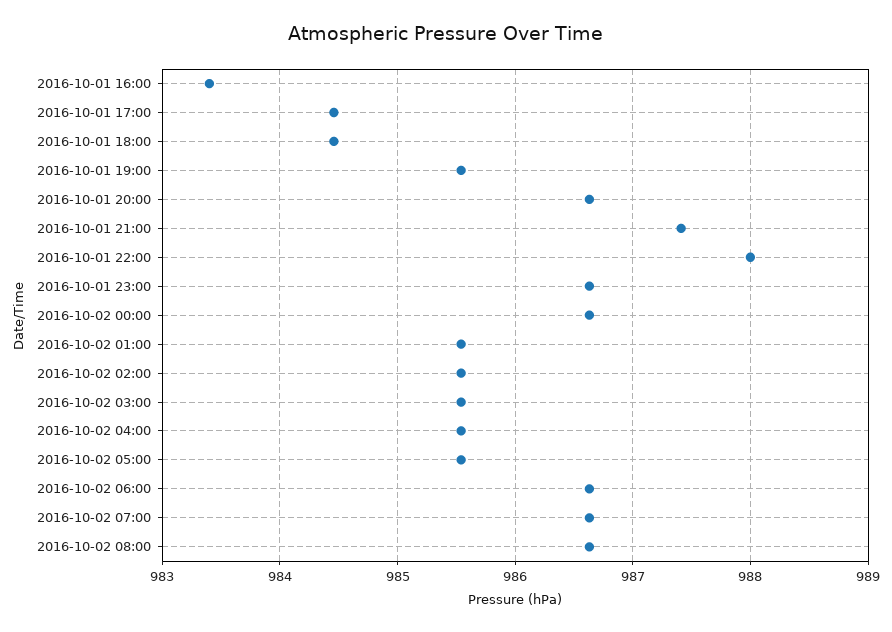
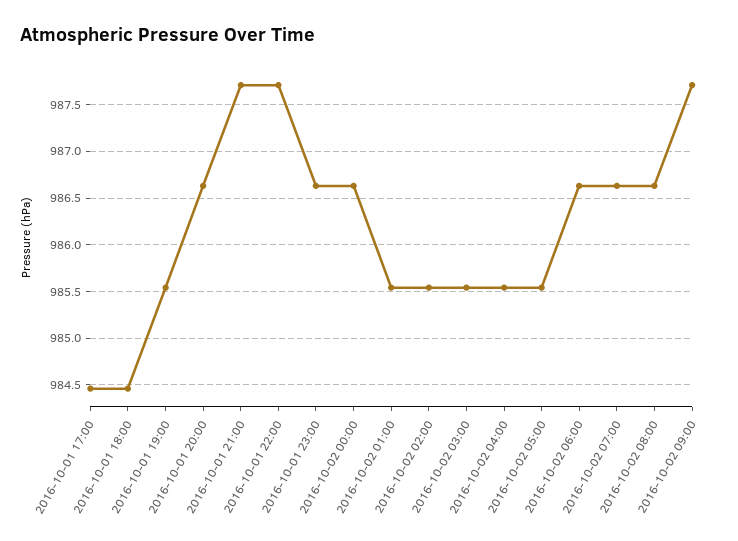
2016-10-01 16:00: 983.4 -> none
2016-10-01 21:00: 987.4 -> 987.7
2016-10-01 22:00: 988 -> 987.7
2016-10-02 09:00: none -> 987.7

